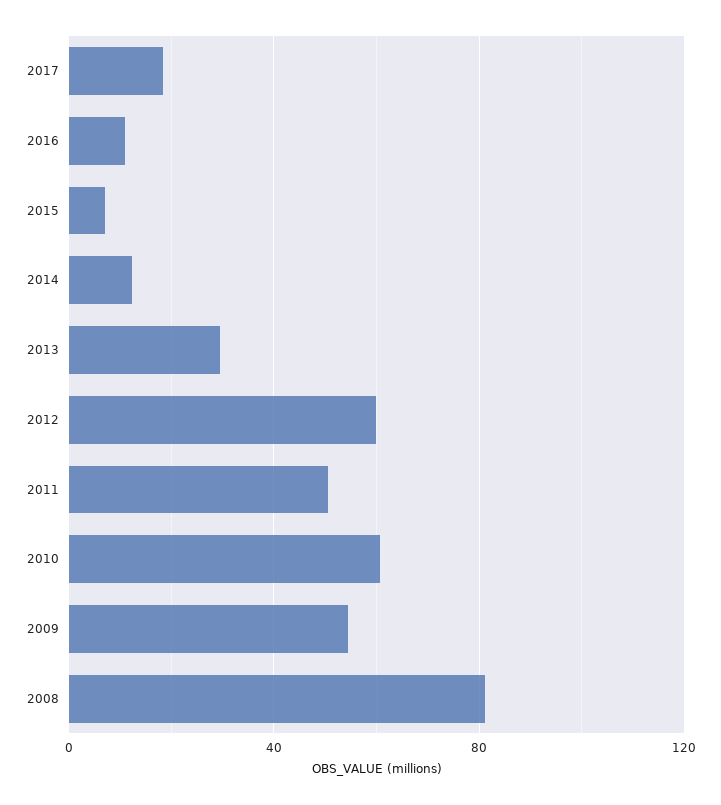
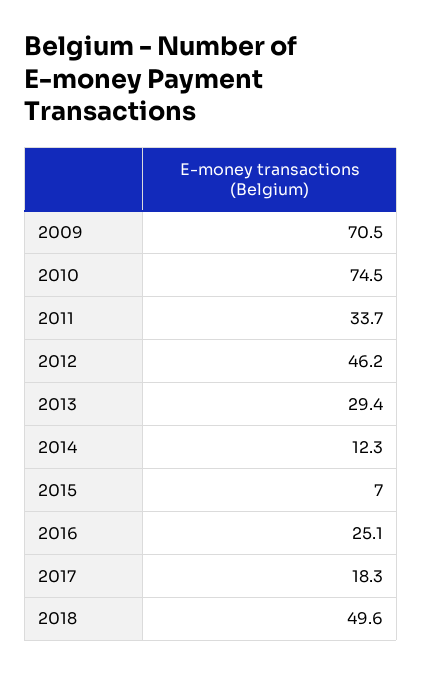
2016: 10 -> 25.1
2012: 60 -> 46.2
2011: 50 -> 33.7
2010: 60 -> 74.5
2009: 55 -> 70.5
2008: 80 -> none
2018: none -> 49.6

